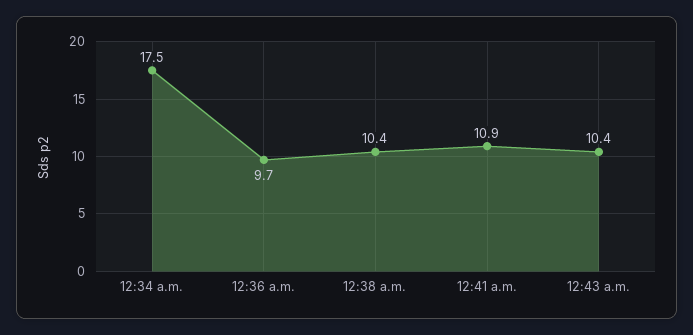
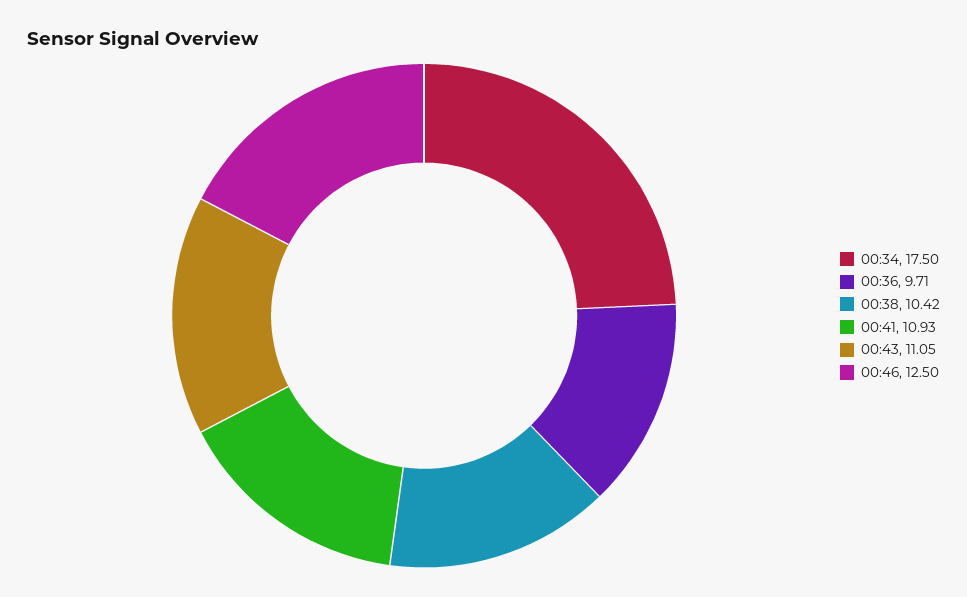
12:43 a.m.: 10.4 -> 11.05
00:46: none -> 12.5

